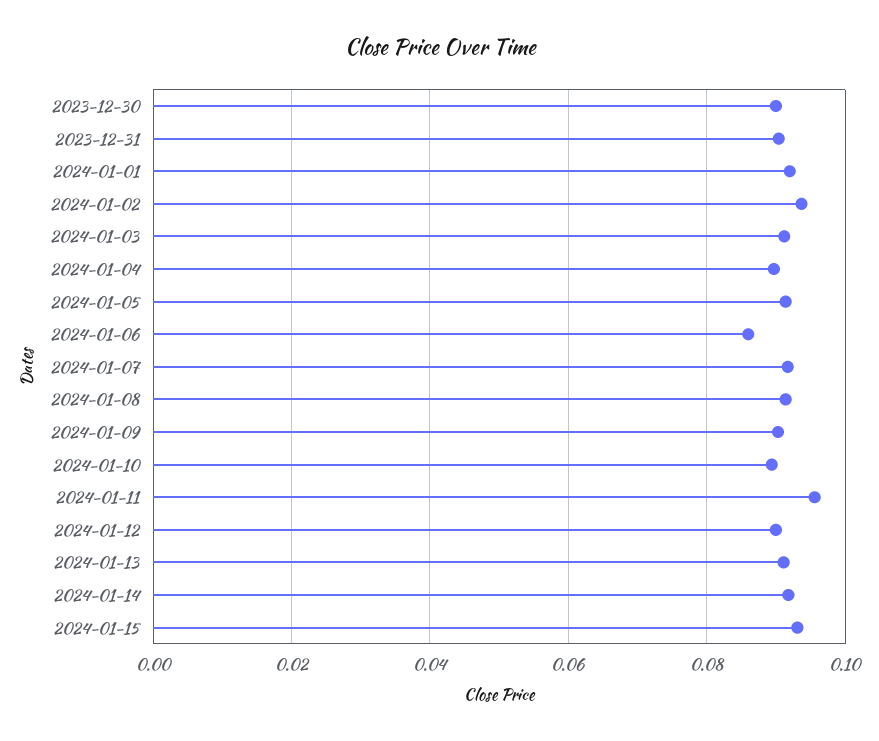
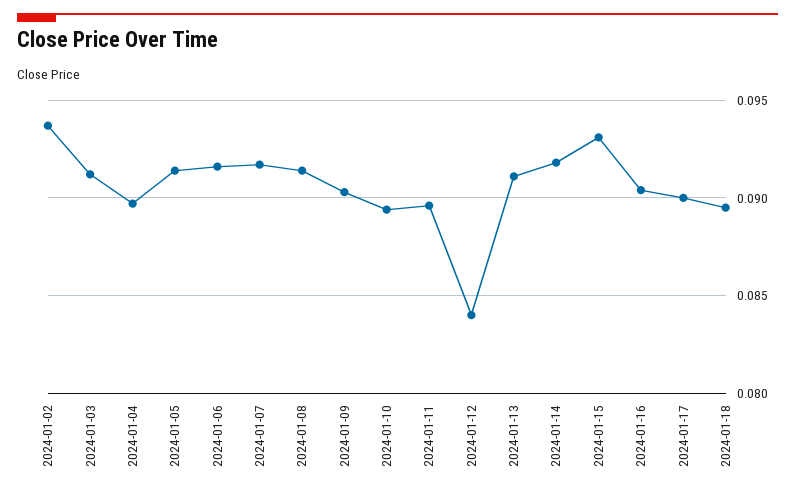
2023-12-30: 0.09 -> none
2023-12-31: 0.09 -> none
2024-01-01: 0.092 -> none
2024-01-06: 0.086 -> 0.0915
2024-01-11: 0.096 -> 0.0895
2024-01-12: 0.09 -> 0.084
2024-01-16: none -> 0.0905
2024-01-17: none -> 0.09
2024-01-18: none -> 0.0895

